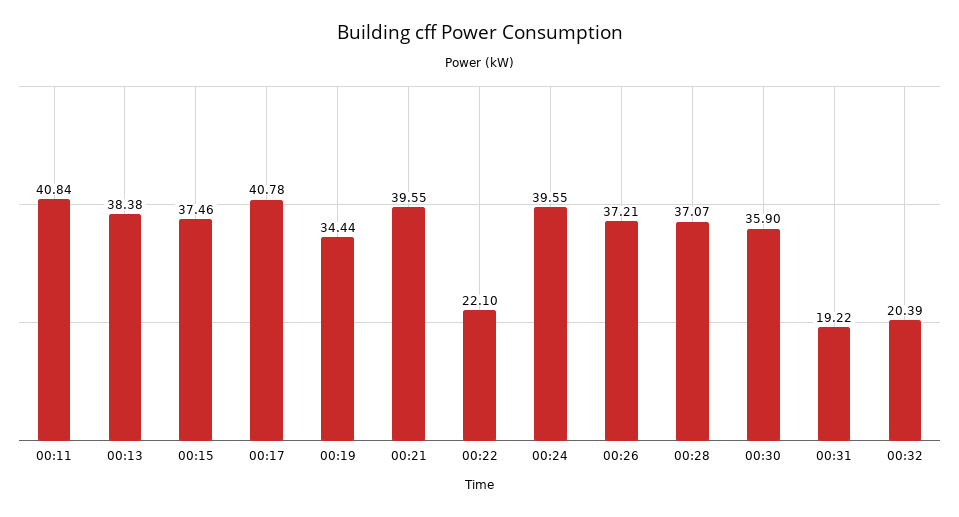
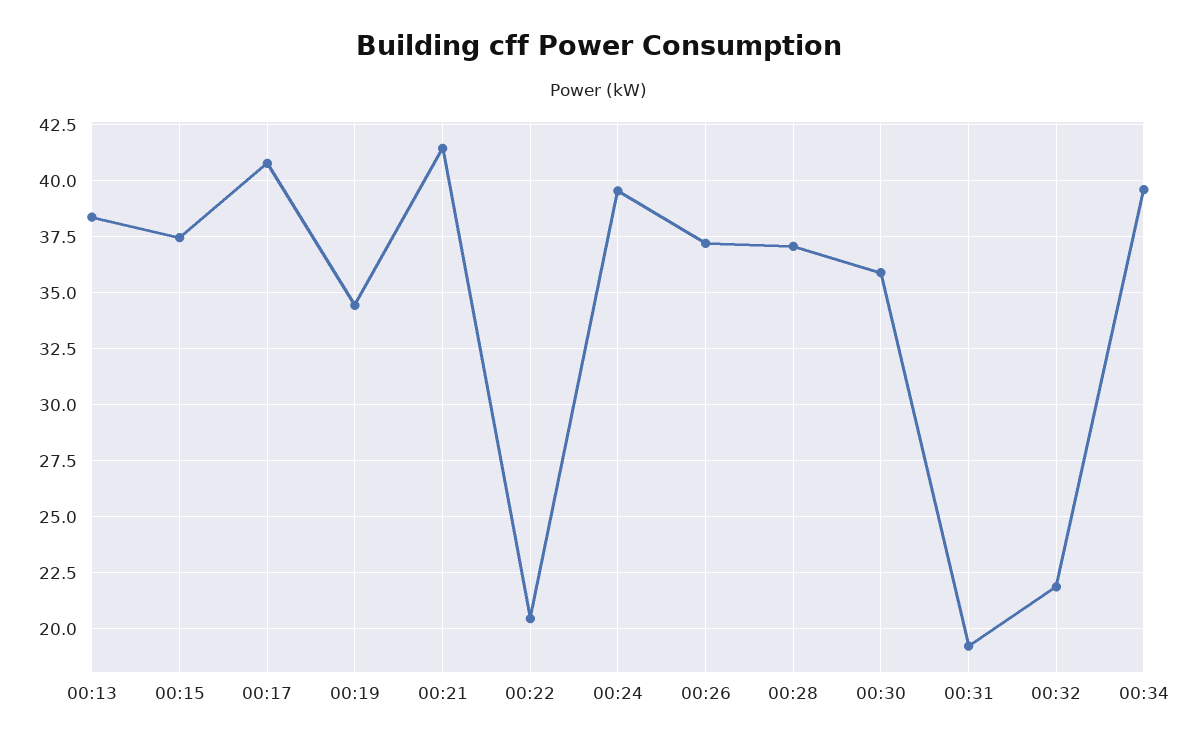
00:11: 40.84 -> none
00:21: 39.55 -> 41.5
00:22: 22.1 -> 20.5
00:32: 20.39 -> 22
00:34: none -> 39.5

